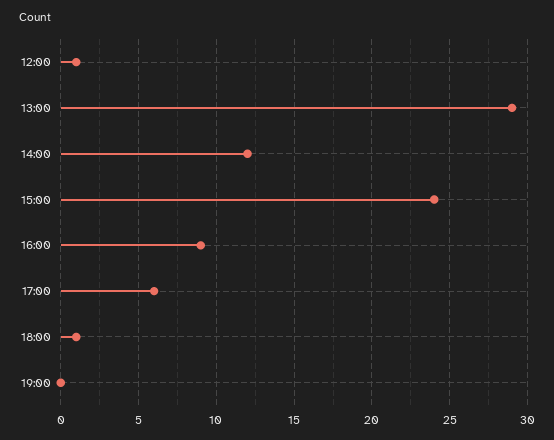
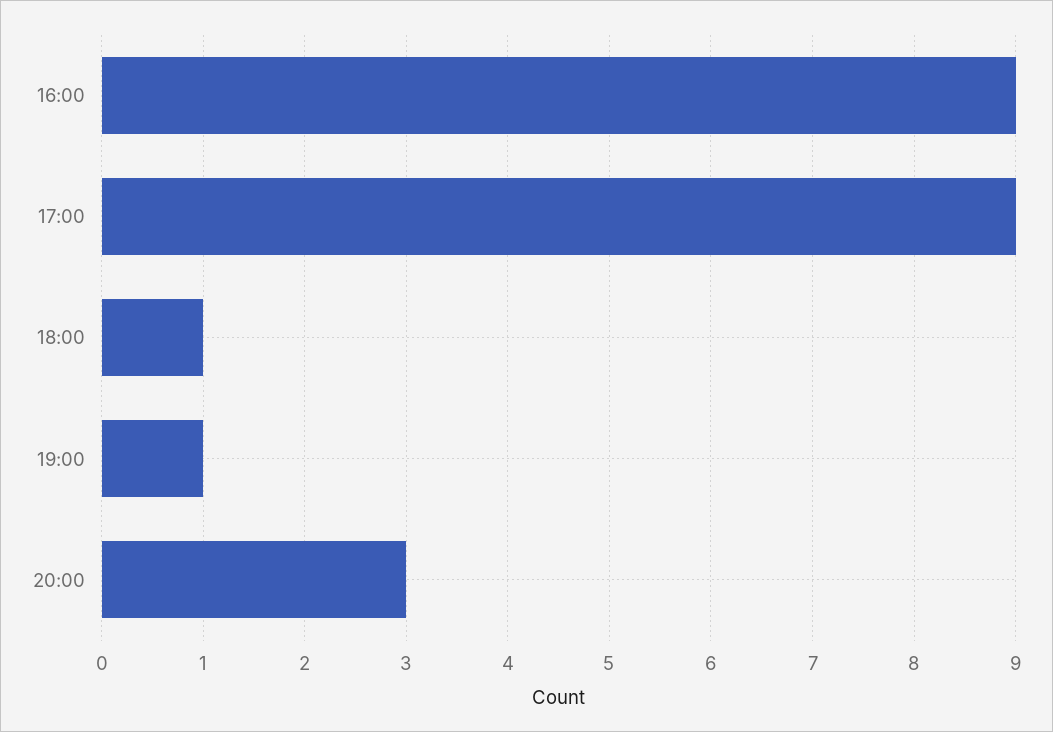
12:00: 1 -> none
13:00: 29 -> none
14:00: 12 -> none
15:00: 24 -> none
17:00: 6 -> 9
19:00: 0 -> 1
20:00: none -> 3

